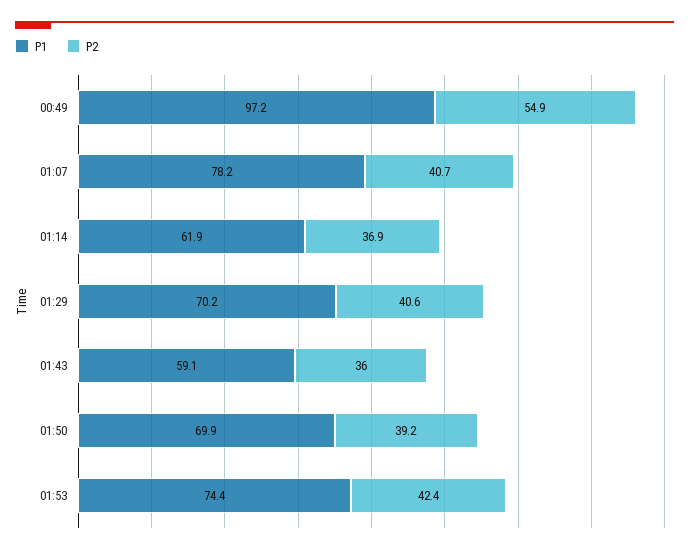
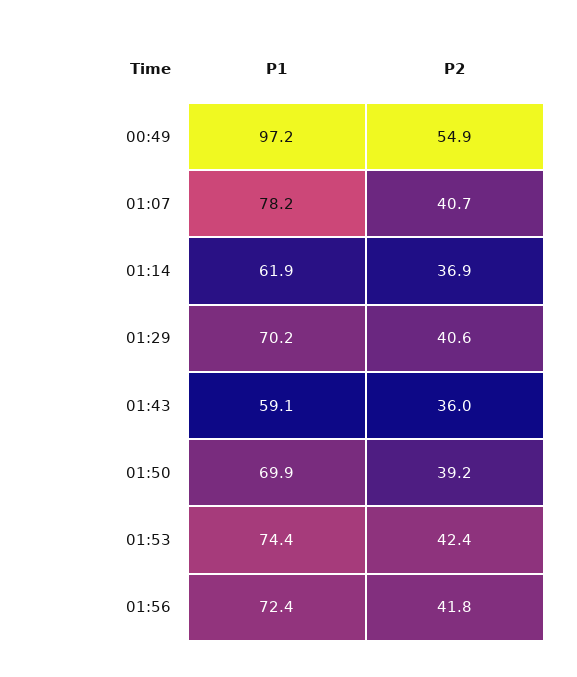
P1, 01:56: none -> 72.4
P2, 01:56: none -> 41.8

